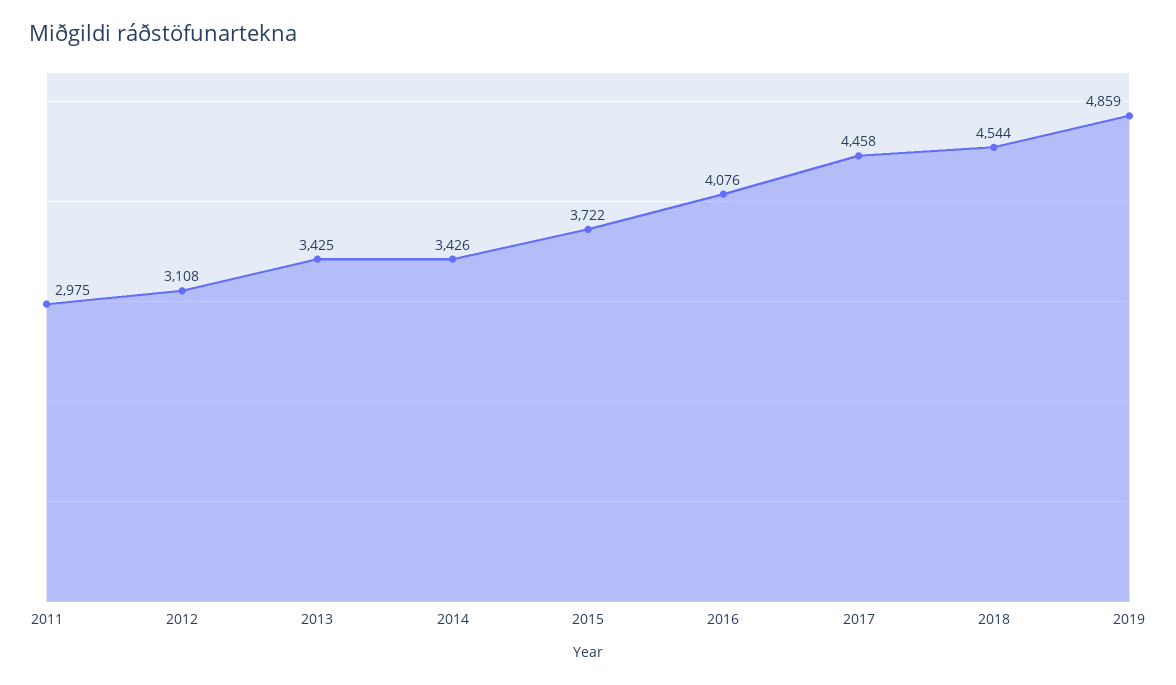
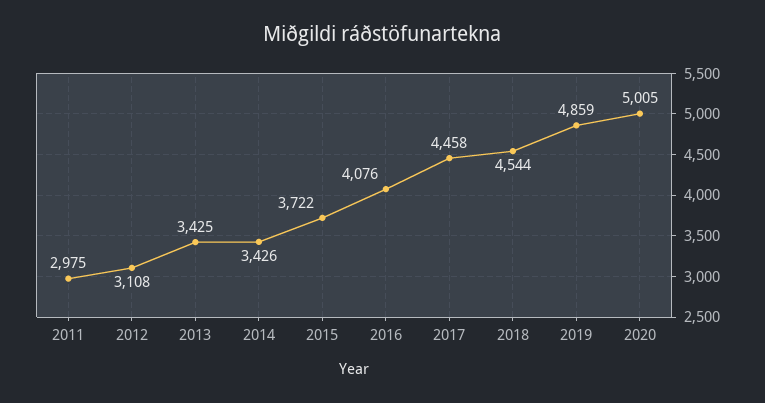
2020: none -> 5005

